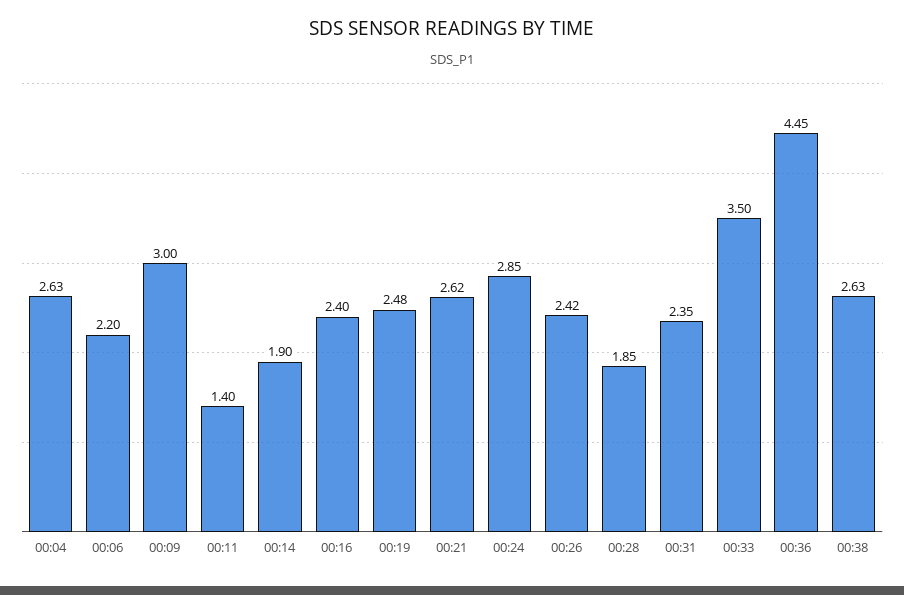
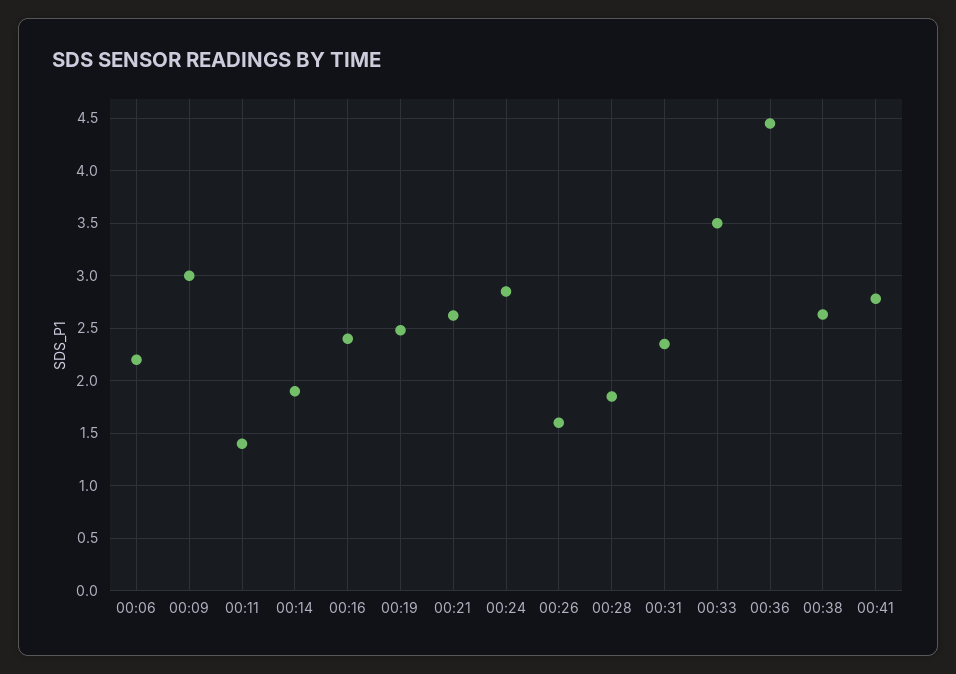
00:04: 2.63 -> none
00:26: 2.42 -> 1.6
00:41: none -> 2.8

